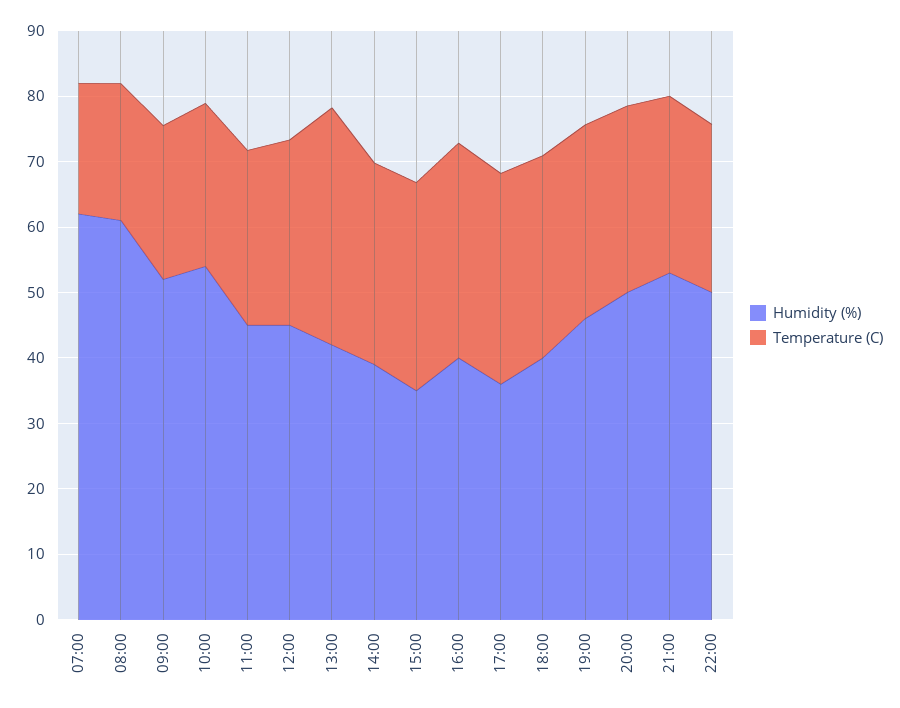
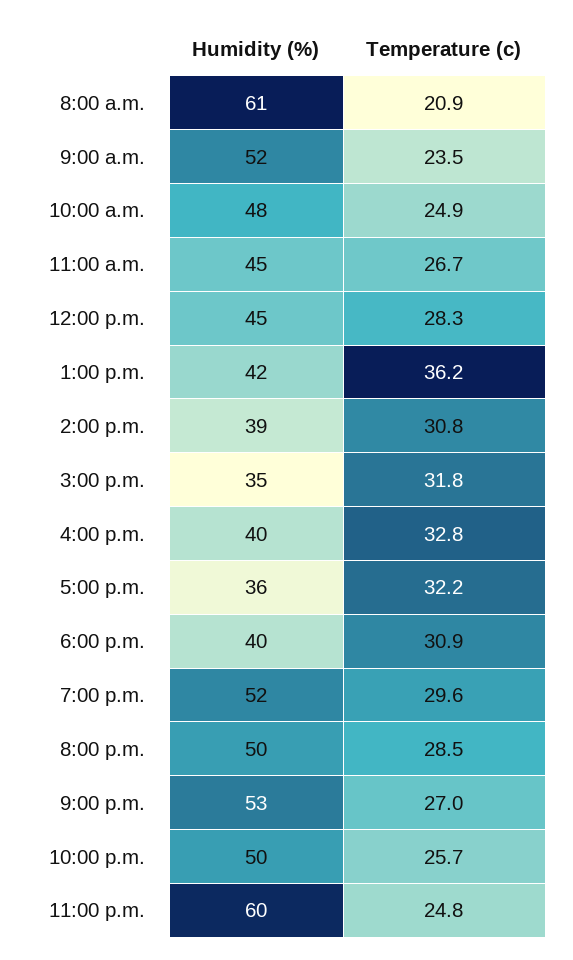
Humidity (%), 07:00: 62 -> none
Temperature (C), 07:00: 20 -> none
Humidity (%), 10:00: 54 -> 48
Humidity (%), 19:00: 46 -> 52
Humidity (%), 11:00 p.m.: none -> 60
Temperature (C), 11:00 p.m.: none -> 24.8

